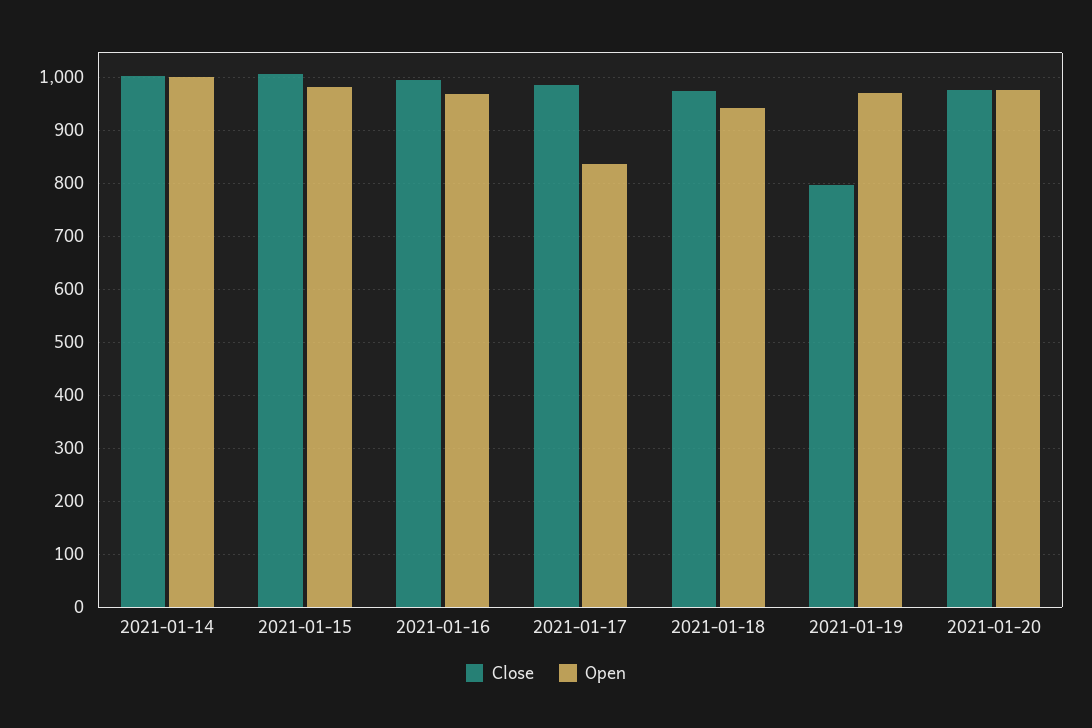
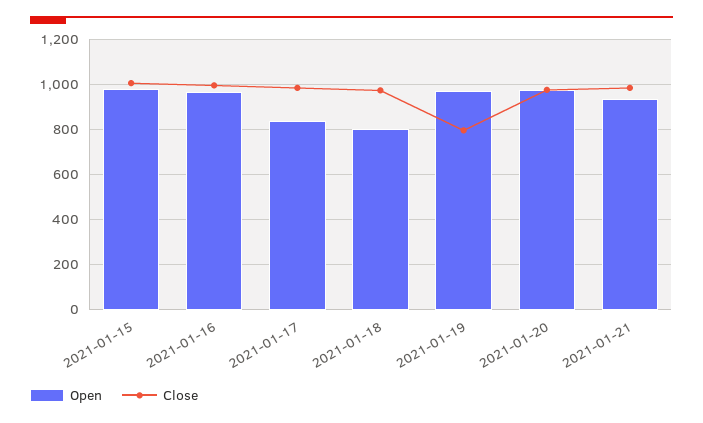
Close, 2021-01-14: 1000 -> none
Open, 2021-01-14: 1000 -> none
Open, 2021-01-18: 940 -> 800
Open, 2021-01-21: none -> 950
Close, 2021-01-21: none -> 1000

